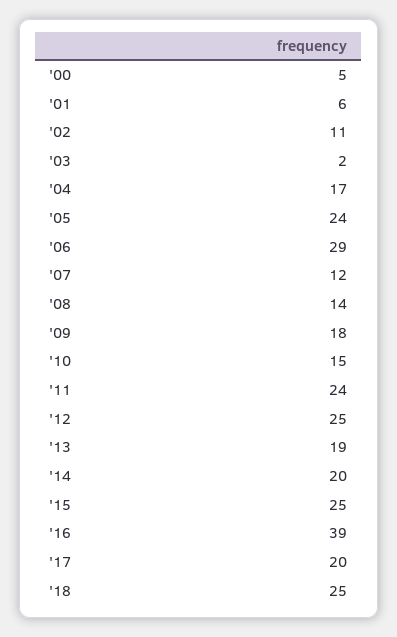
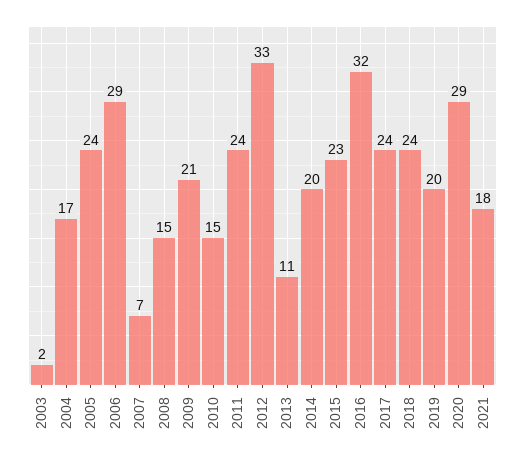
'00: 5 -> none
'01: 6 -> none
'02: 11 -> none
'07: 12 -> 7
'08: 14 -> 15
'09: 18 -> 21
'12: 25 -> 33
'13: 19 -> 11
'15: 25 -> 23
'16: 39 -> 32
'17: 20 -> 24
'18: 25 -> 24
2019: none -> 20
2020: none -> 29
2021: none -> 18

